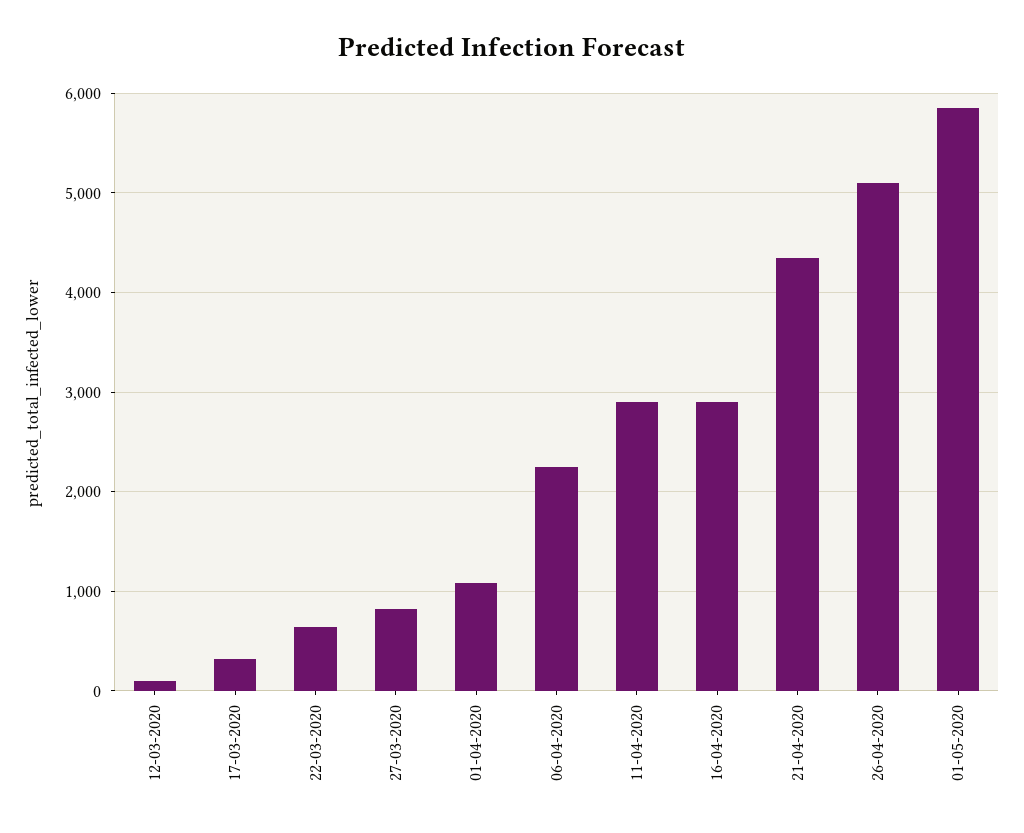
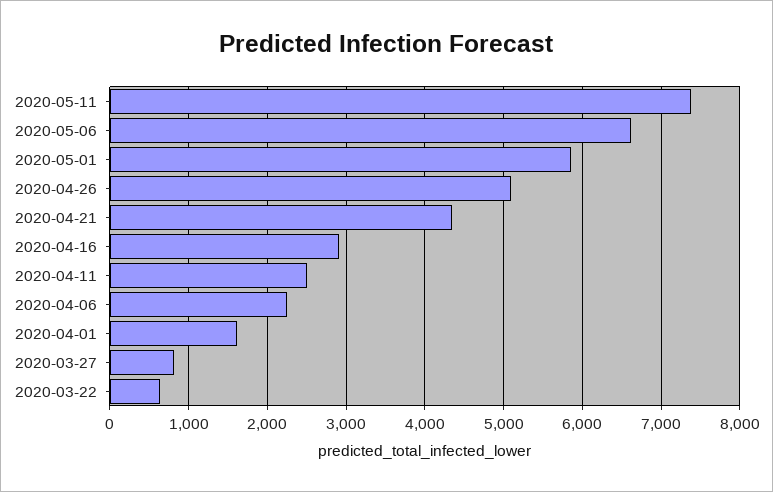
12-03-2020: 100 -> none
17-03-2020: 300 -> none
01-04-2020: 1100 -> 1600
11-04-2020: 2900 -> 2500
2020-05-11: none -> 7400
2020-05-06: none -> 6600

